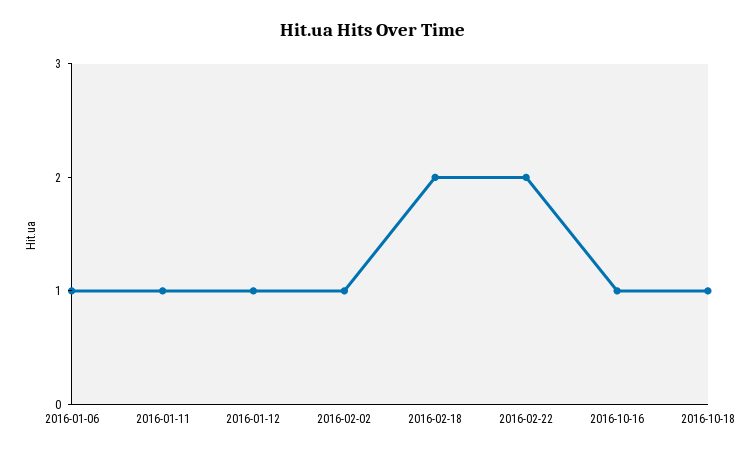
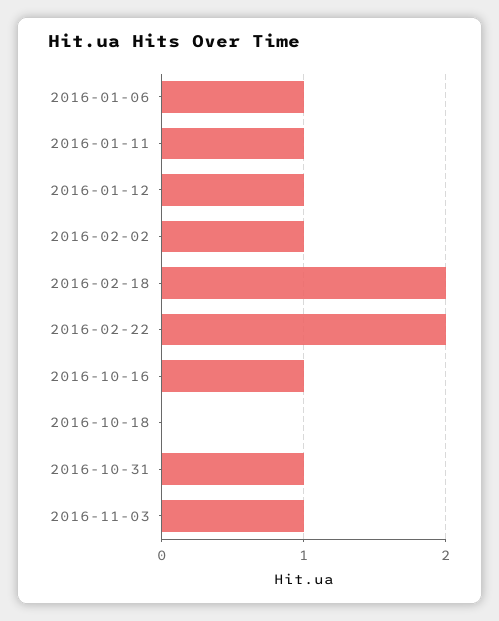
2016-10-18: 1 -> 0
2016-10-31: none -> 1
2016-11-03: none -> 1

